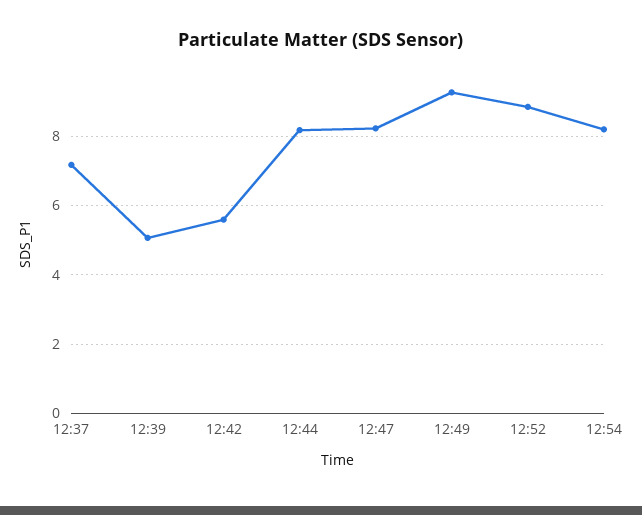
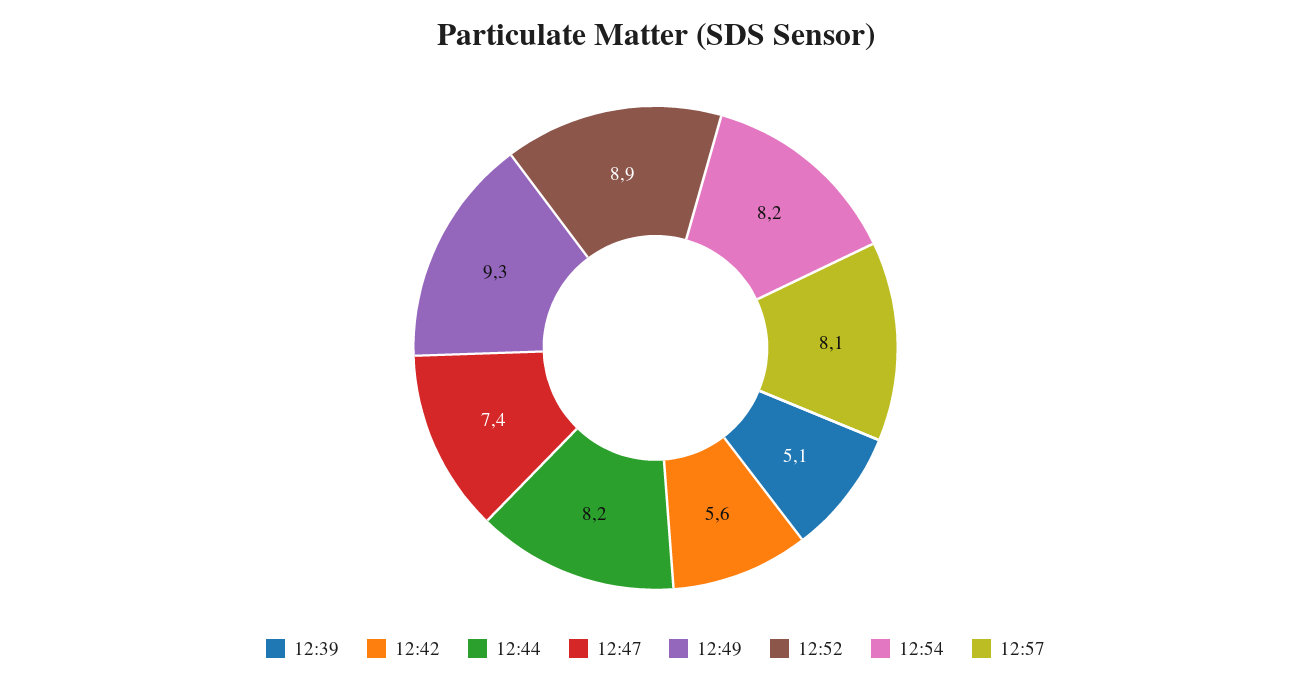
12:37: 7.2 -> none
12:47: 8.2 -> 7.4
12:57: none -> 8.1

